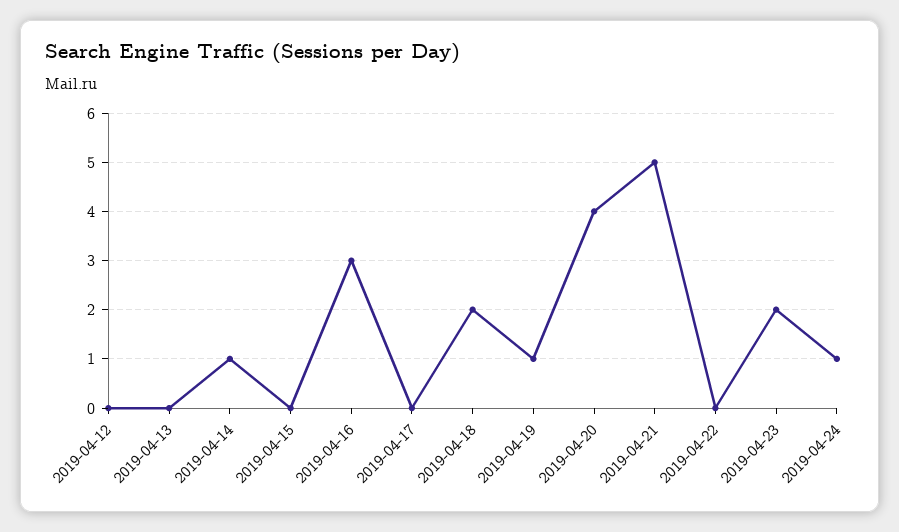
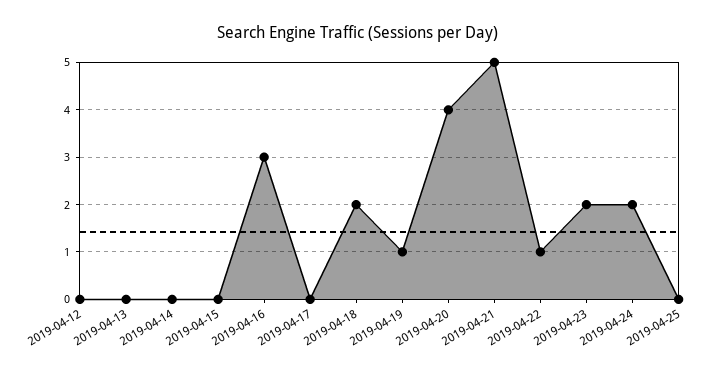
2019-04-14: 1 -> 0
2019-04-22: 0 -> 1
2019-04-24: 1 -> 2
2019-04-25: none -> 0

